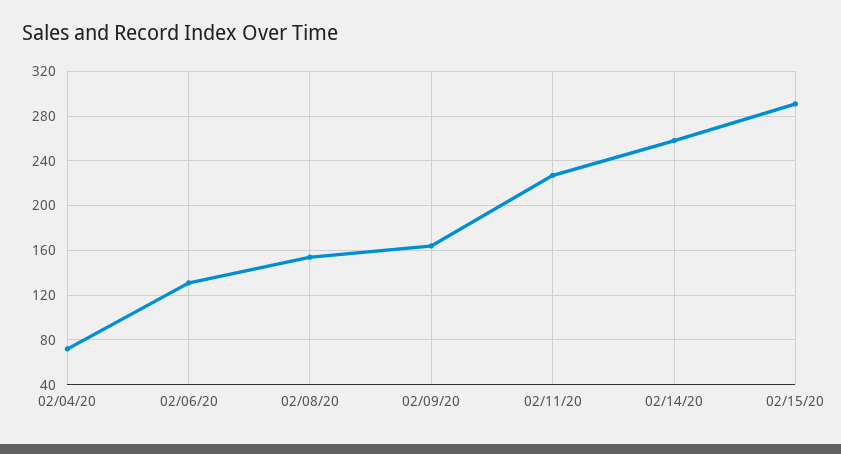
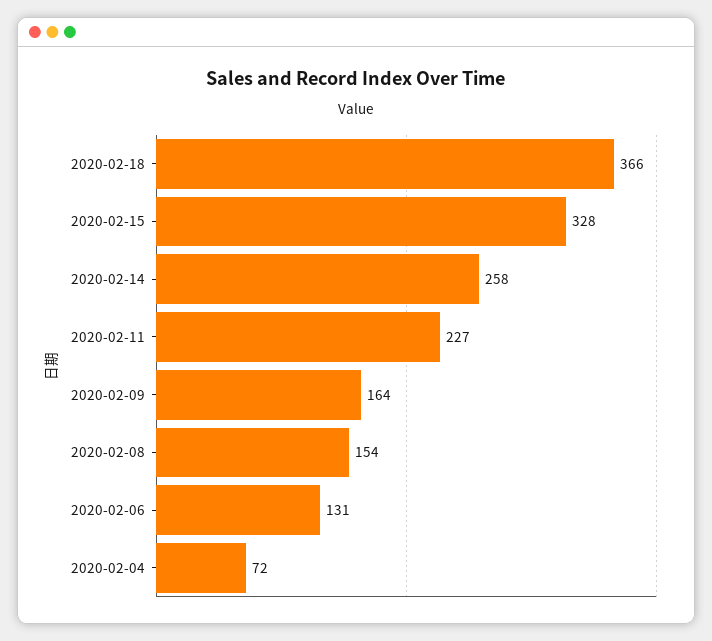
02/15/20: 290 -> 328
2020-02-18: none -> 366

